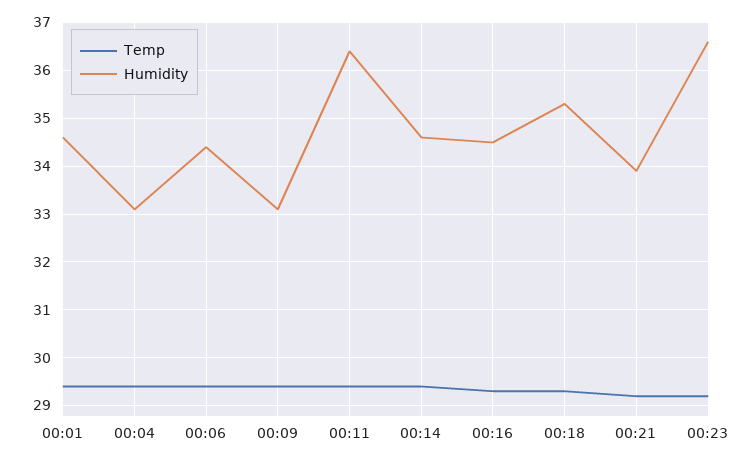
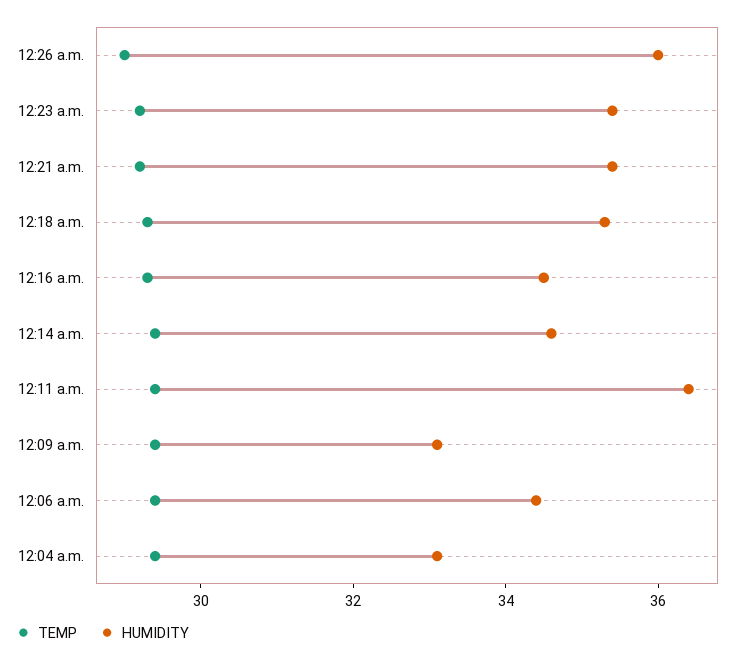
Temp, 00:01: 29.5 -> none
Humidity, 00:01: 34.5 -> none
Humidity, 00:21: 34 -> 35.5
Humidity, 00:23: 36.5 -> 35.5
Temp, 12:26 a.m.: none -> 29
Humidity, 12:26 a.m.: none -> 36

